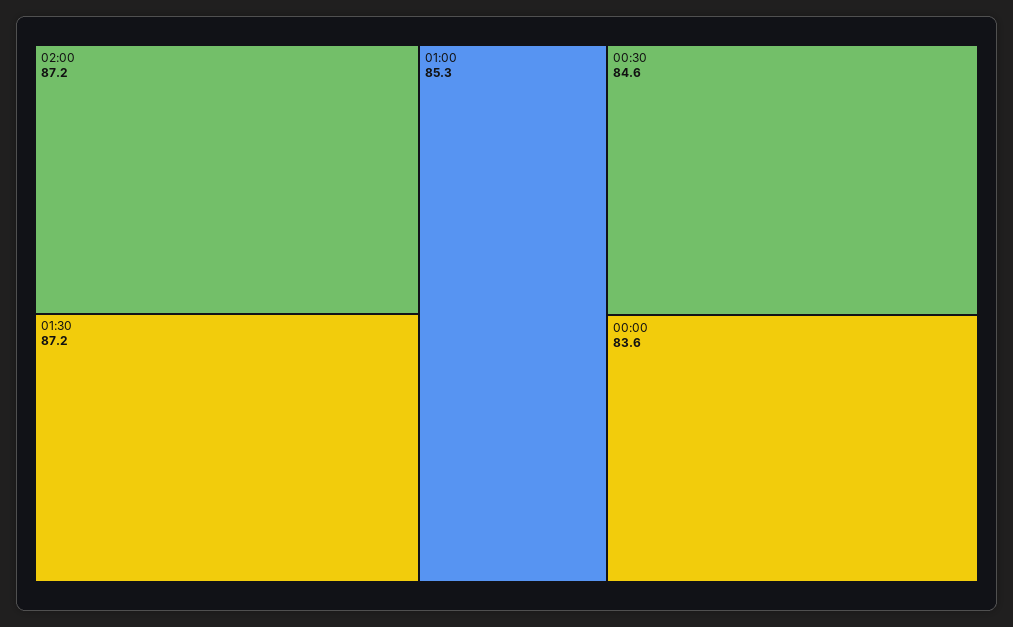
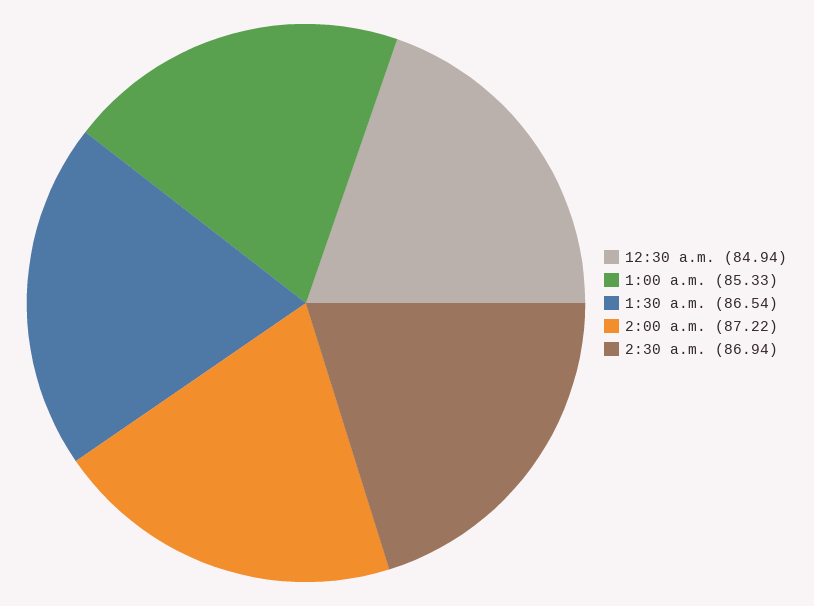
01:30: 87.2 -> 86.54
00:30: 84.6 -> 84.94
00:00: 83.6 -> none
2:30 a.m.: none -> 86.94

